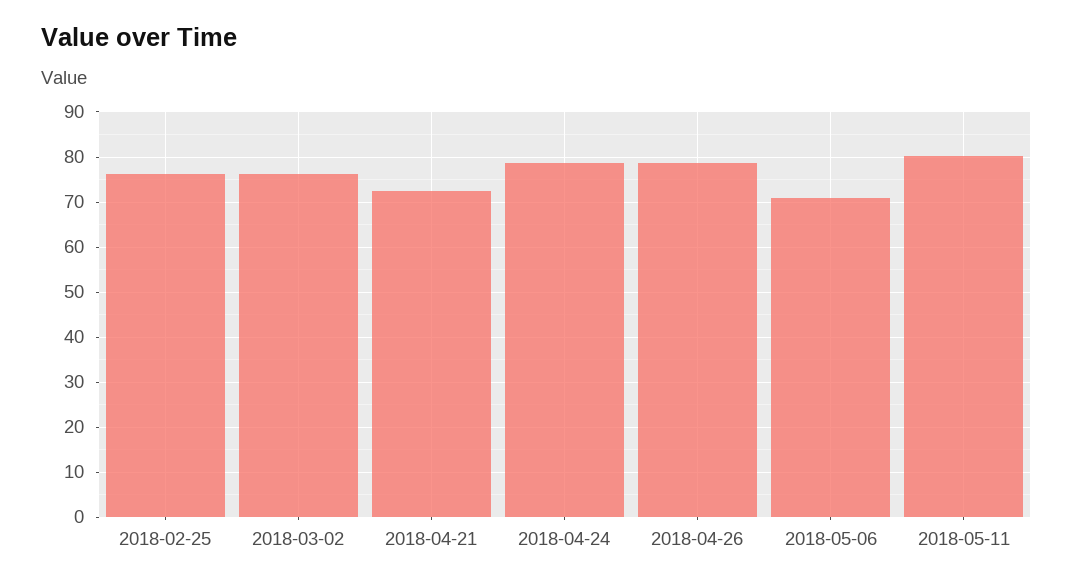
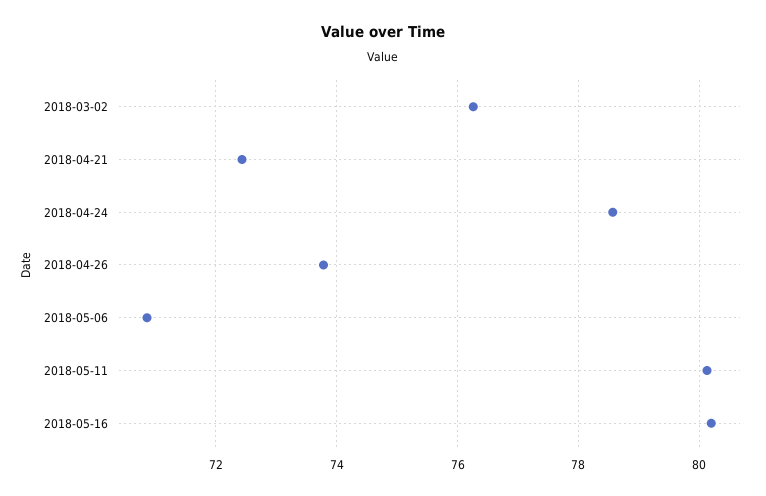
2018-02-25: 76 -> none
2018-04-26: 78 -> 73.8
2018-05-16: none -> 80.2

